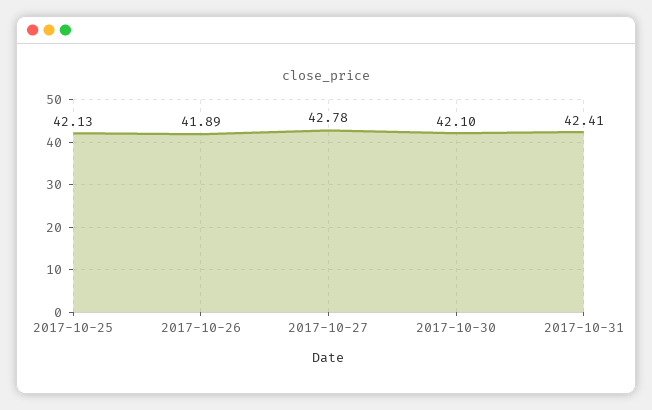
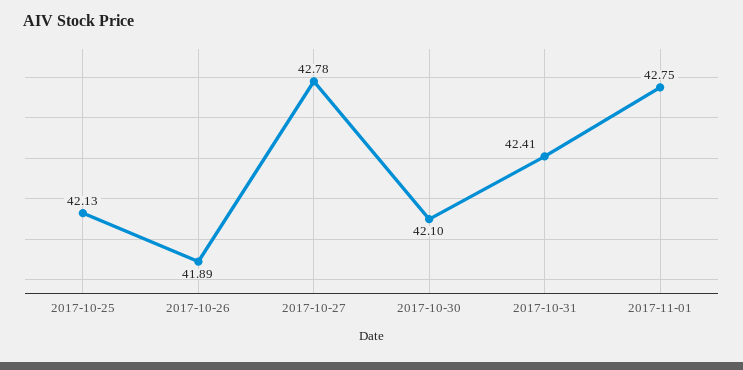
2017-11-01: none -> 42.75

